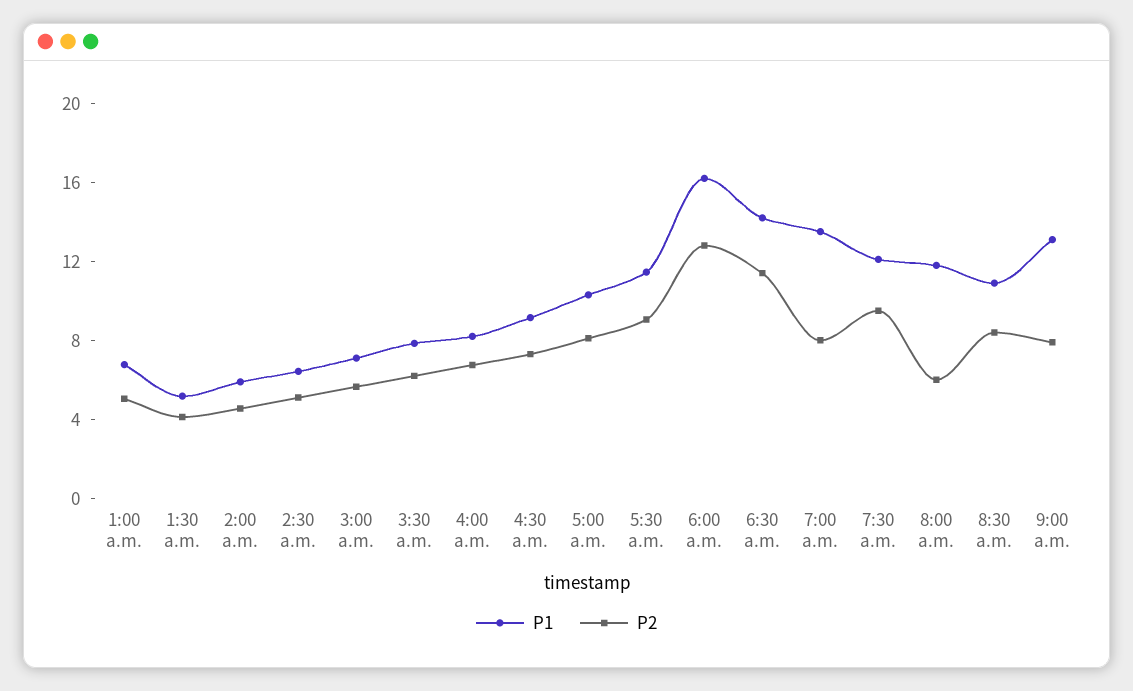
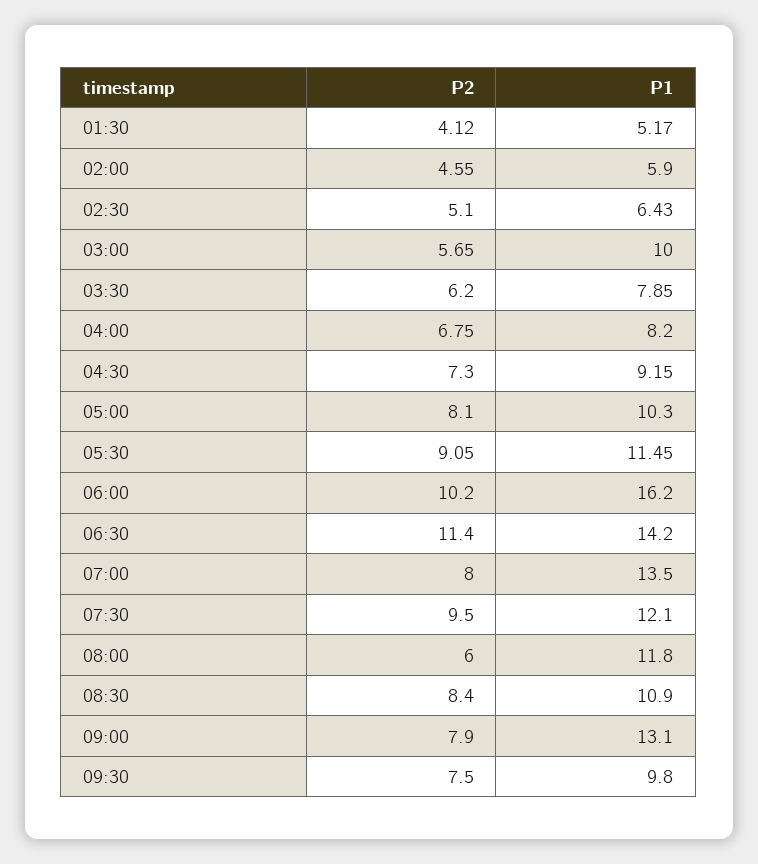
P1, 1:00 a.m.: 7 -> none
P2, 1:00 a.m.: 5 -> none
P1, 3:00 a.m.: 7 -> 10
P2, 6:00 a.m.: 13 -> 10.2
P2, 09:30: none -> 7.5
P1, 09:30: none -> 9.8

